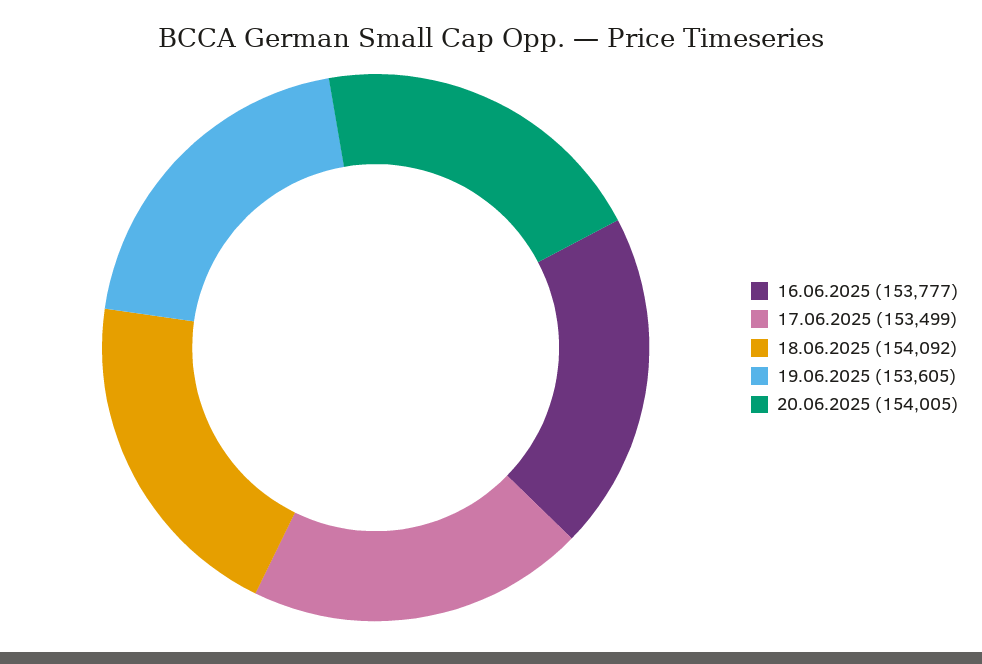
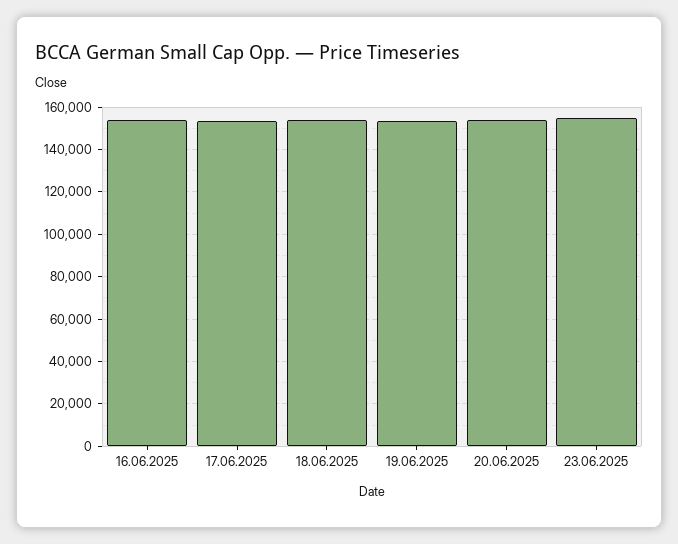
23.06.2025: none -> 155000

